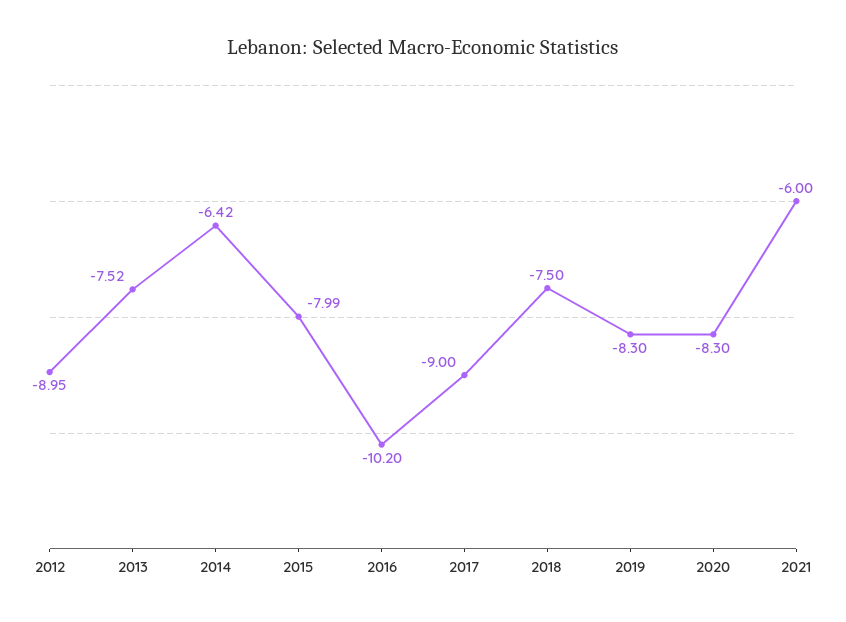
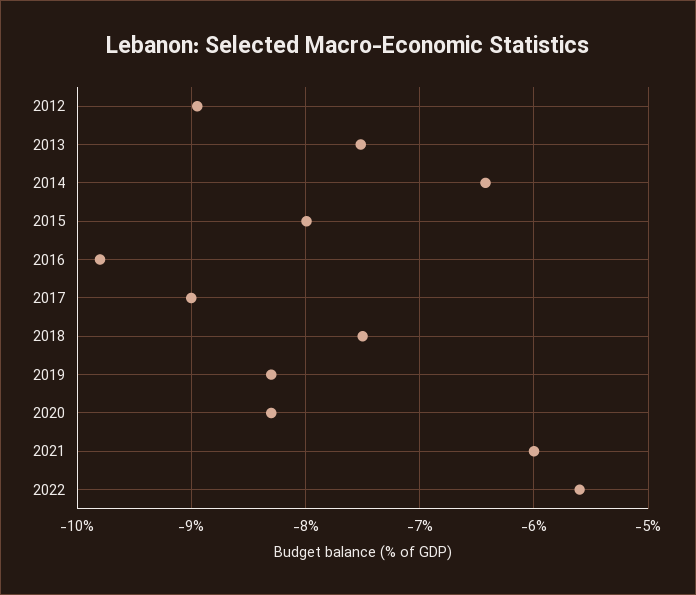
2016: -10.2 -> -9.8
2022: none -> -5.6

